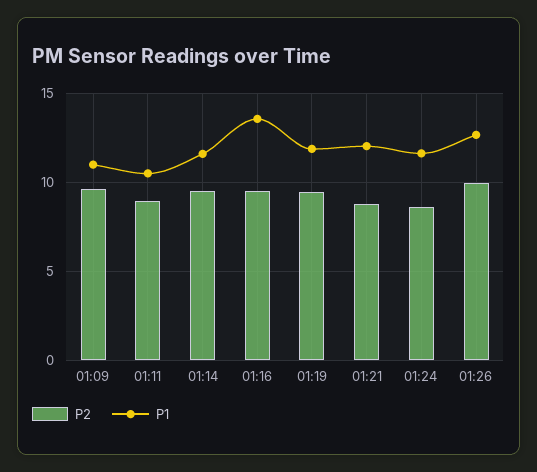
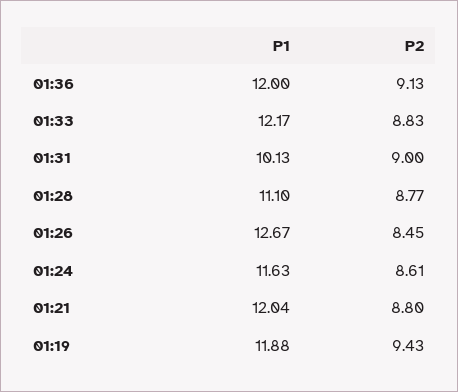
P2, 01:09: 9.5 -> none
P1, 01:09: 11 -> none
P2, 01:11: 9 -> none
P1, 01:11: 10.5 -> none
P2, 01:14: 9.5 -> none
P1, 01:14: 11.5 -> none
P2, 01:16: 9.5 -> none
P1, 01:16: 13.5 -> none
P2, 01:26: 10 -> 8.45
P1, 01:36: none -> 12
P2, 01:36: none -> 9.13
P1, 01:33: none -> 12.17
P2, 01:33: none -> 8.83
P1, 01:31: none -> 10.13
P2, 01:31: none -> 9
P1, 01:28: none -> 11.1
P2, 01:28: none -> 8.77

